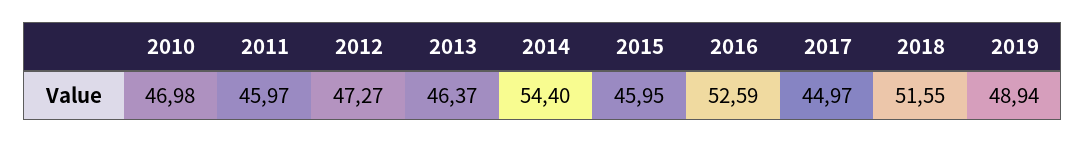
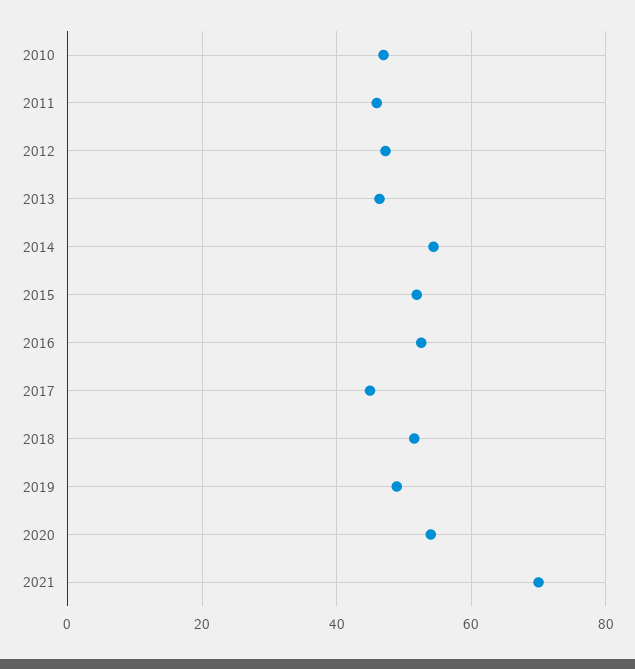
2015: 45.95 -> 52
2020: none -> 54
2021: none -> 70

